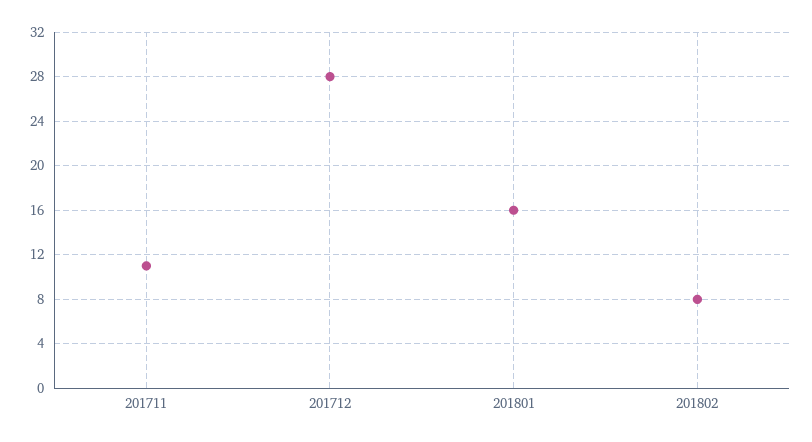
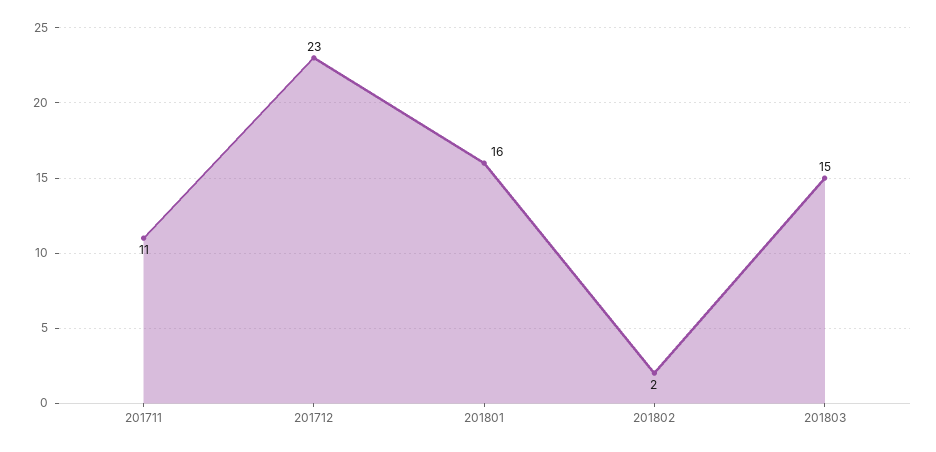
201712: 28 -> 23
201802: 8 -> 2
201803: none -> 15

